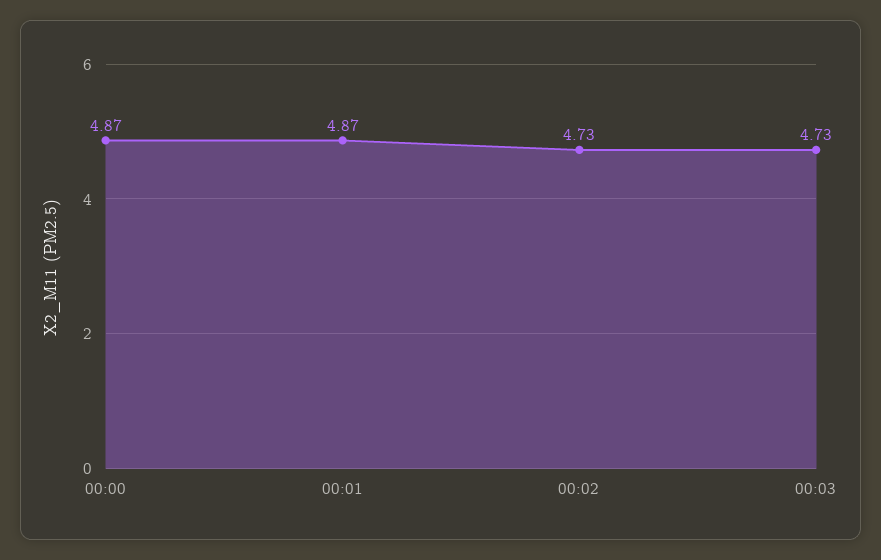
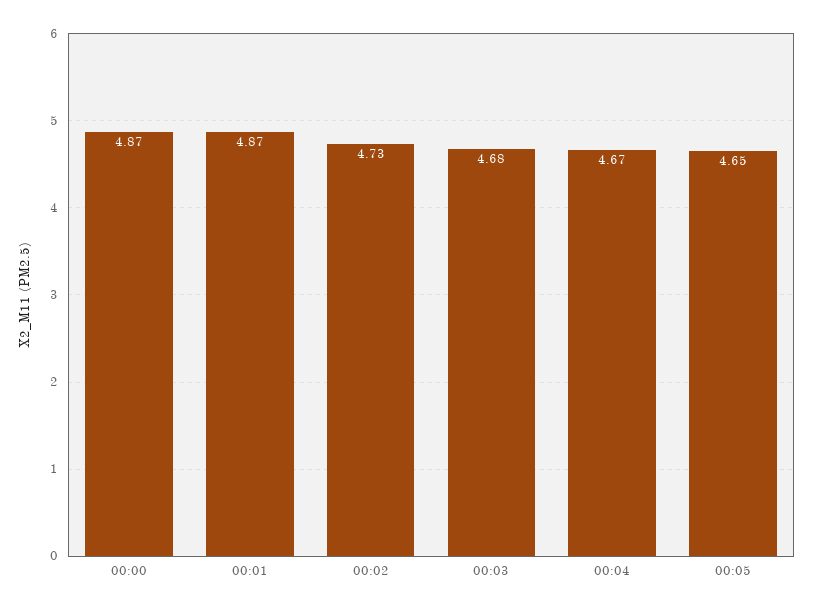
00:03: 4.73 -> 4.68
00:04: none -> 4.67
00:05: none -> 4.65

